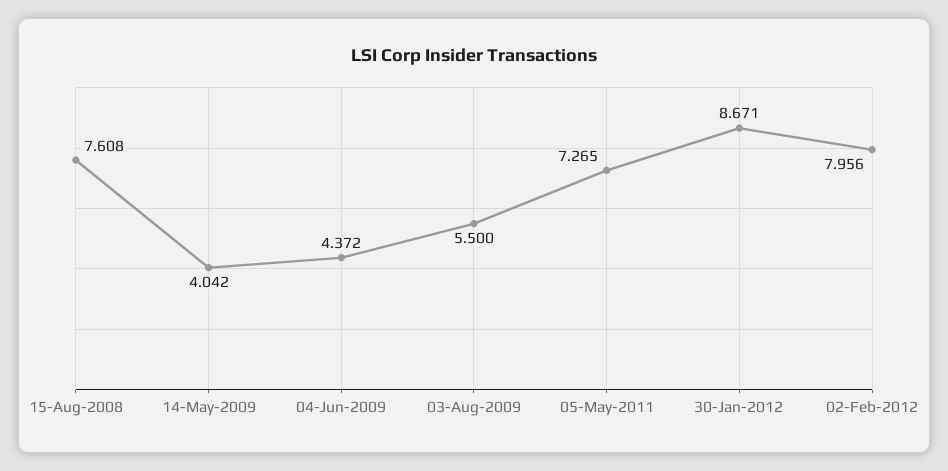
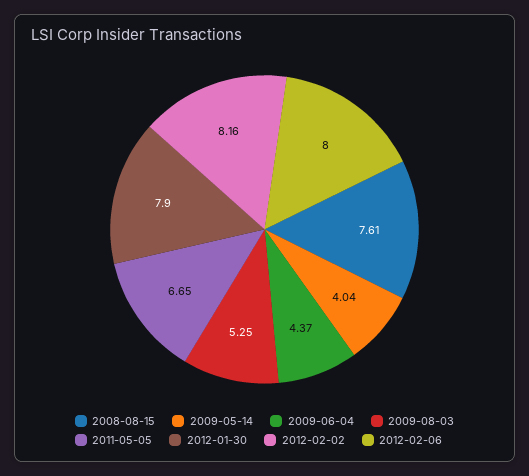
03-Aug-2009: 5.5 -> 5.25
05-May-2011: 7.265 -> 6.65
30-Jan-2012: 8.671 -> 7.9
02-Feb-2012: 7.956 -> 8.16
2012-02-06: none -> 8

